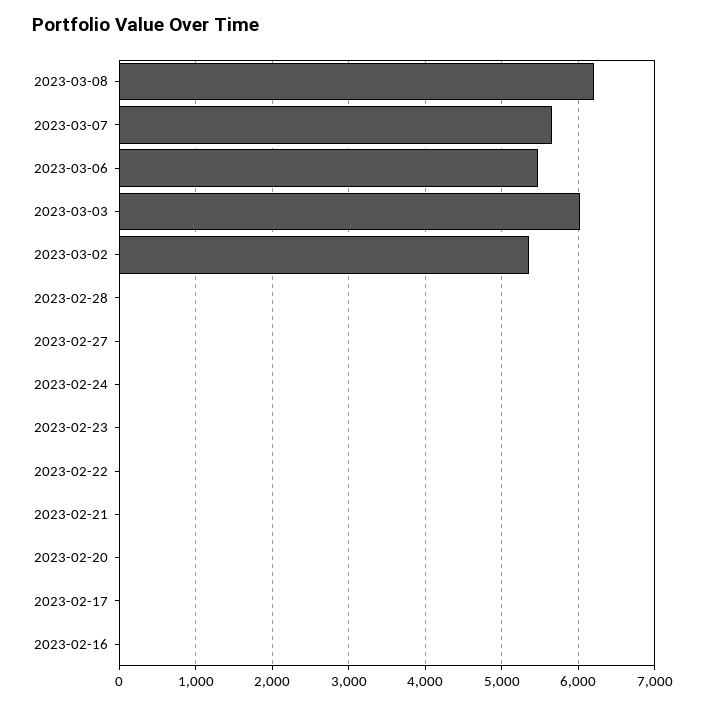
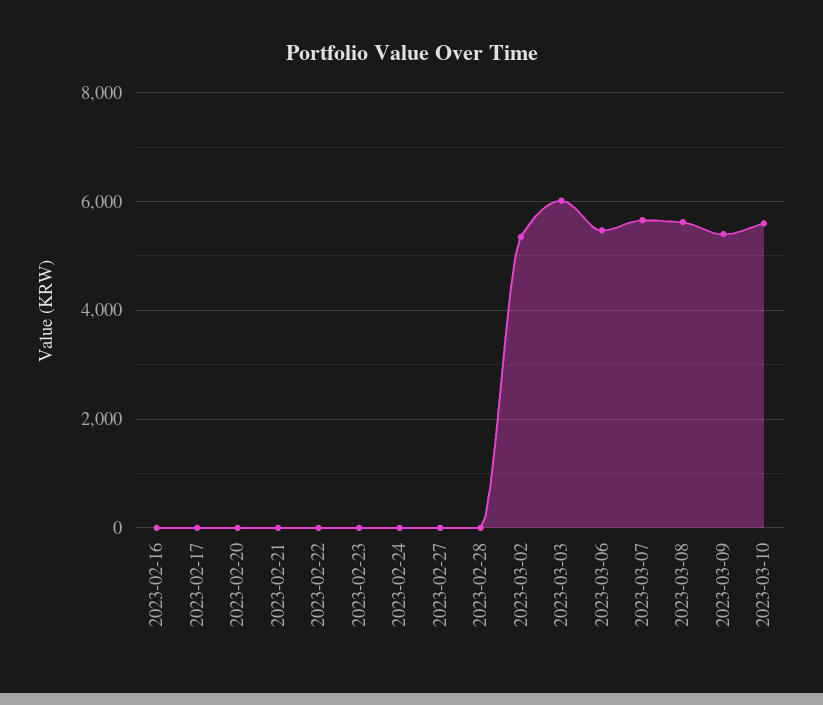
2023-03-08: 6200 -> 5600
2023-03-09: none -> 5400
2023-03-10: none -> 5600

